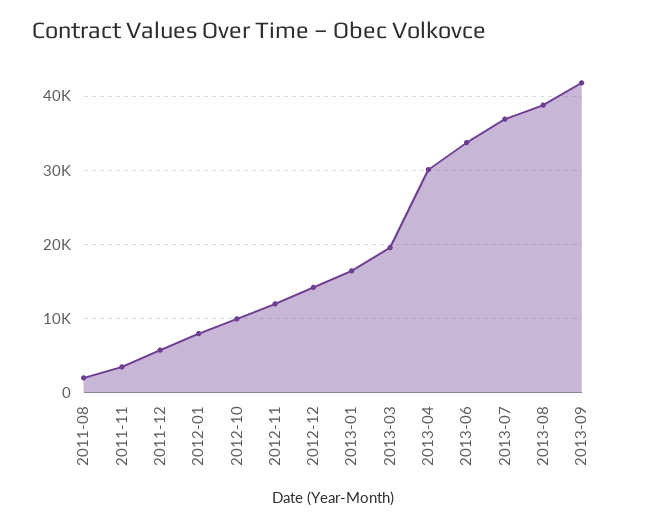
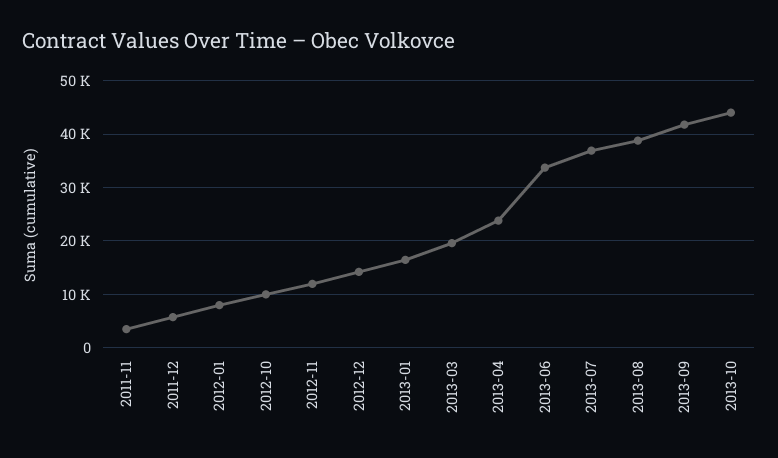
2011-08: 2000 -> none
2013-04: 30000 -> 24000
2013-10: none -> 44000

